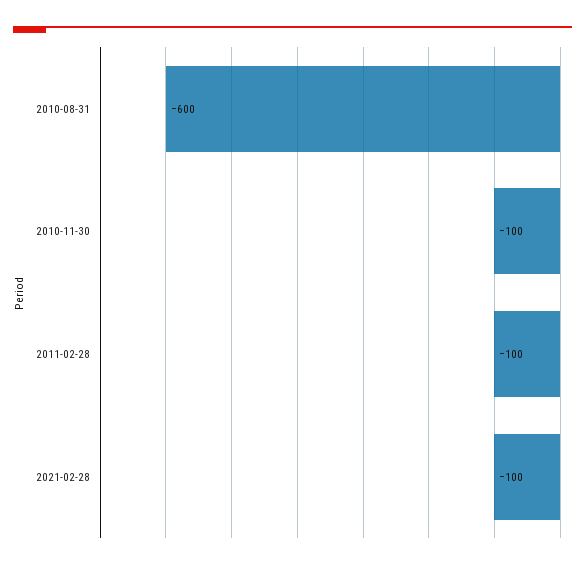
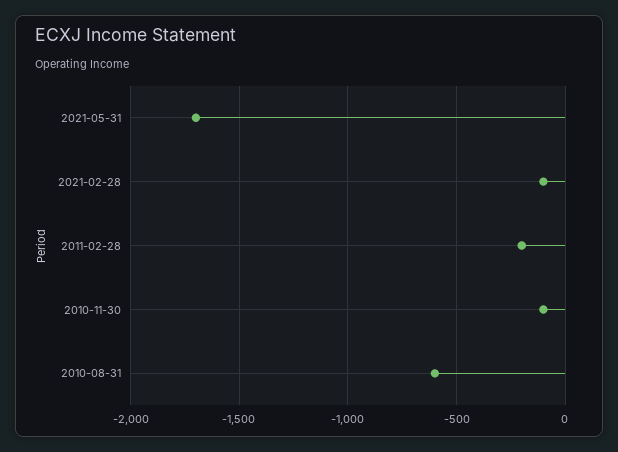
2011-02-28: -100 -> -200
2021-05-31: none -> -1700

